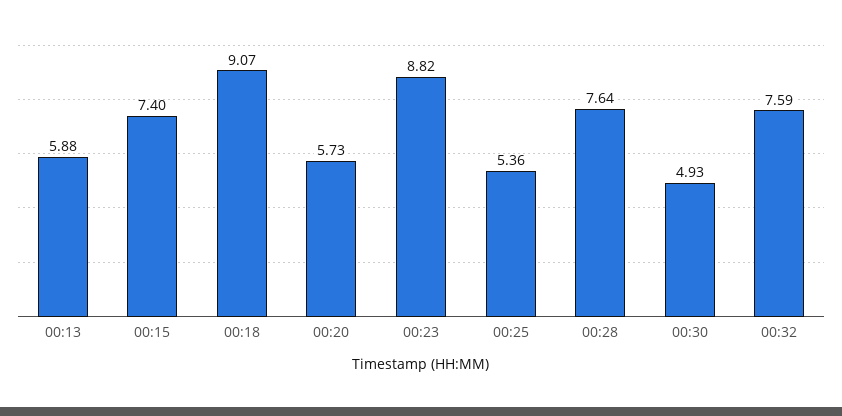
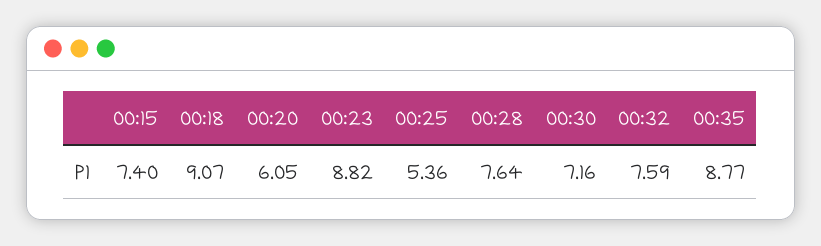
00:13: 5.88 -> none
00:20: 5.73 -> 6.05
00:30: 4.93 -> 7.16
00:35: none -> 8.77

